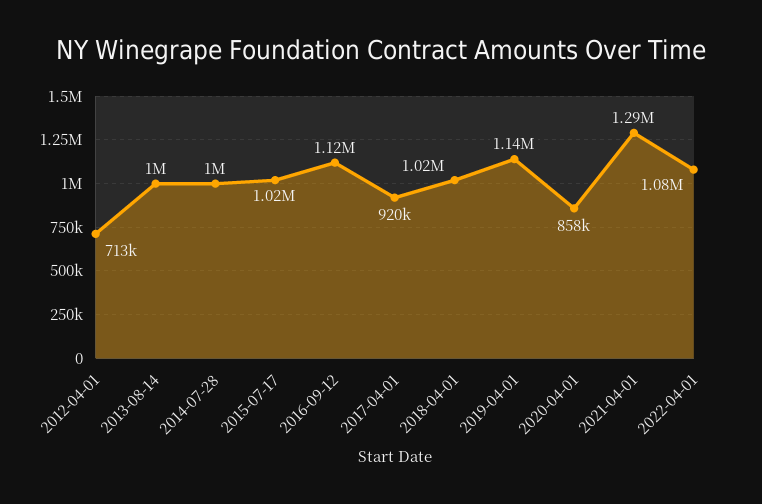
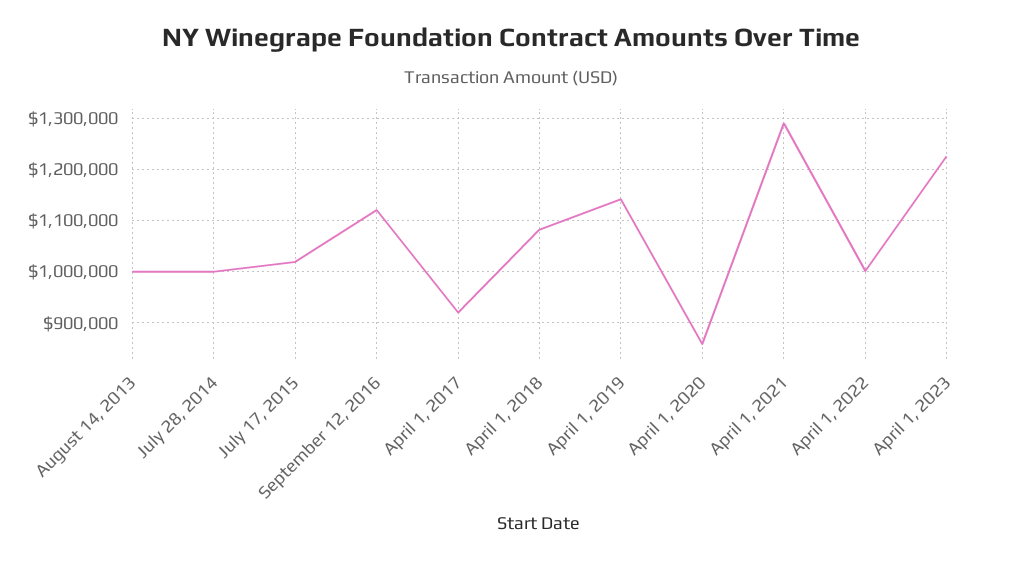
2012-04-01: 713000 -> none
2018-04-01: 1020000 -> 1080000
2022-04-01: 1080000 -> 1000000
April 1, 2023: none -> 1220000

